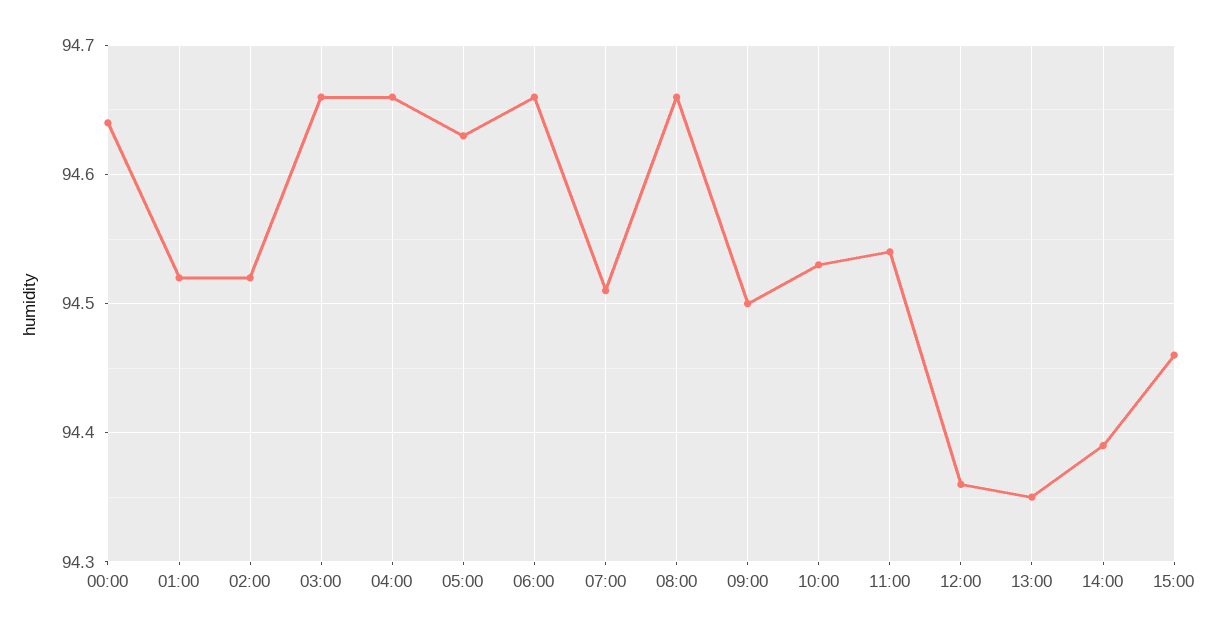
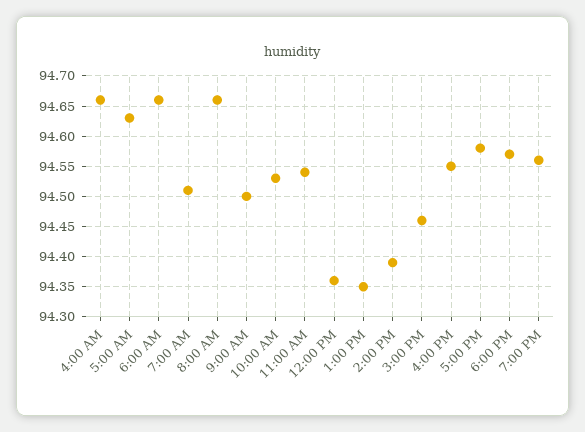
00:00: 94.64 -> none
01:00: 94.52 -> none
02:00: 94.52 -> none
03:00: 94.66 -> none
4:00 PM: none -> 94.55
5:00 PM: none -> 94.58
6:00 PM: none -> 94.57
7:00 PM: none -> 94.56

